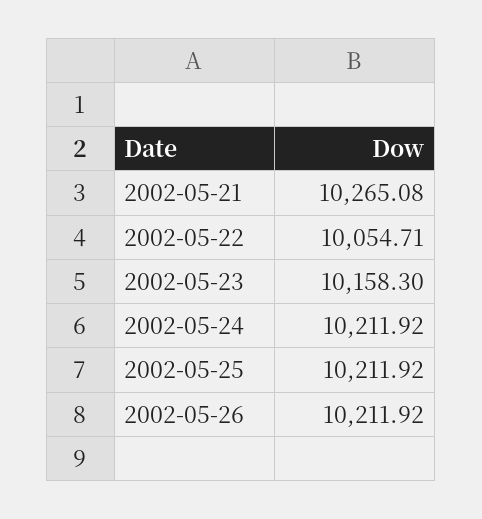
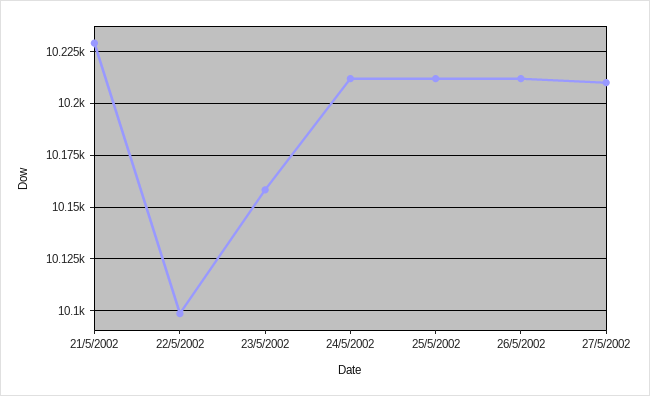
2002-05-21: 10265.08 -> 10230
2002-05-22: 10054.71 -> 10100
27/5/2002: none -> 10210

